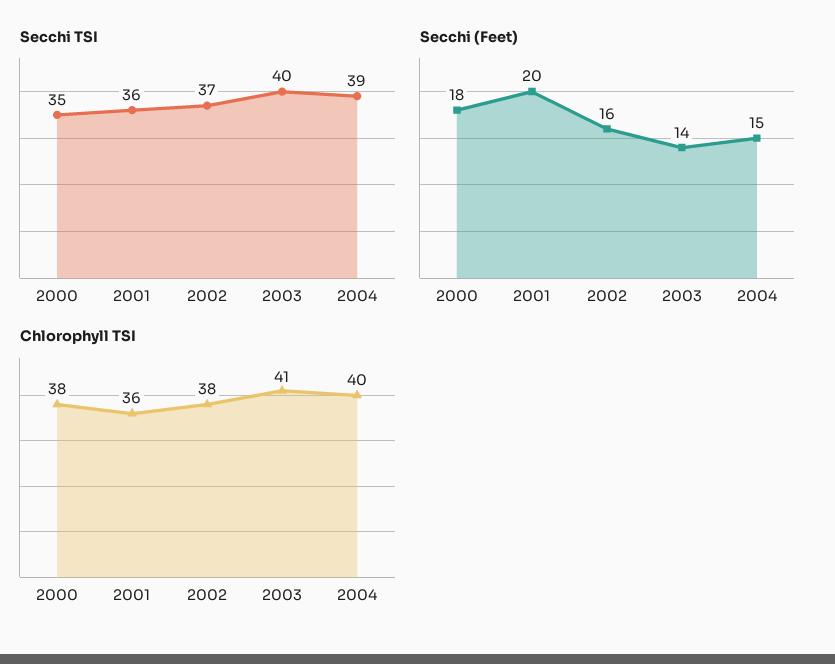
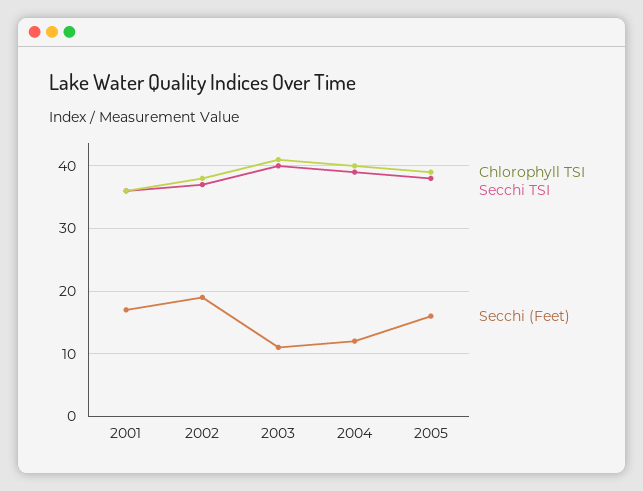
Secchi TSI, 2000: 35 -> none
Secchi (Feet), 2000: 18 -> none
Secchi (Feet), 2001: 20 -> 17
Secchi (Feet), 2002: 16 -> 19
Secchi (Feet), 2003: 14 -> 11
Secchi (Feet), 2004: 15 -> 12
Chlorophyll TSI, 2000: 38 -> none
Chlorophyll TSI, 2005: none -> 39
Secchi TSI, 2005: none -> 38
Secchi (Feet), 2005: none -> 16

